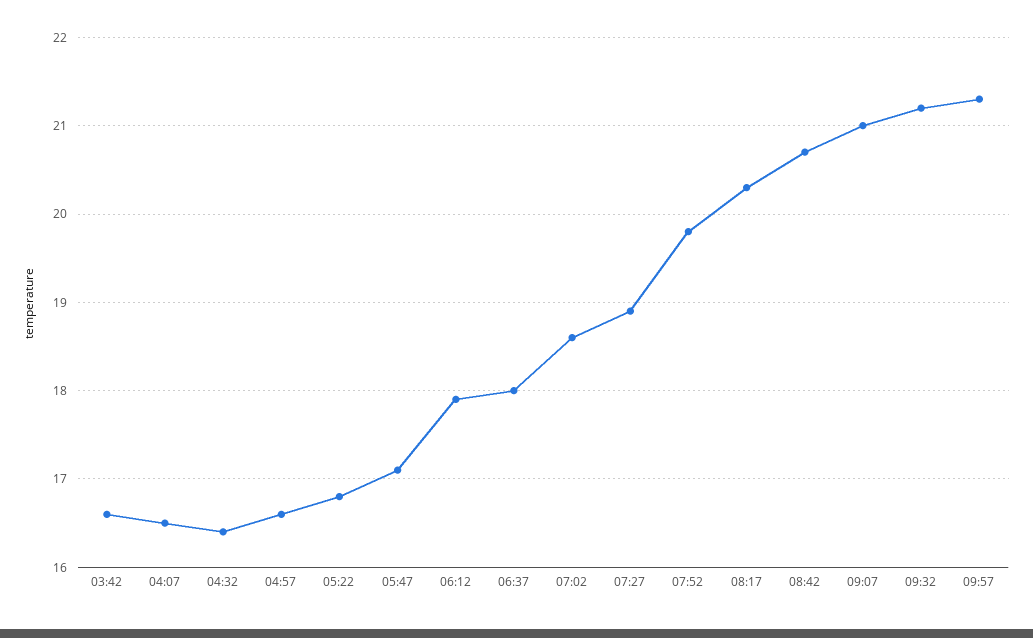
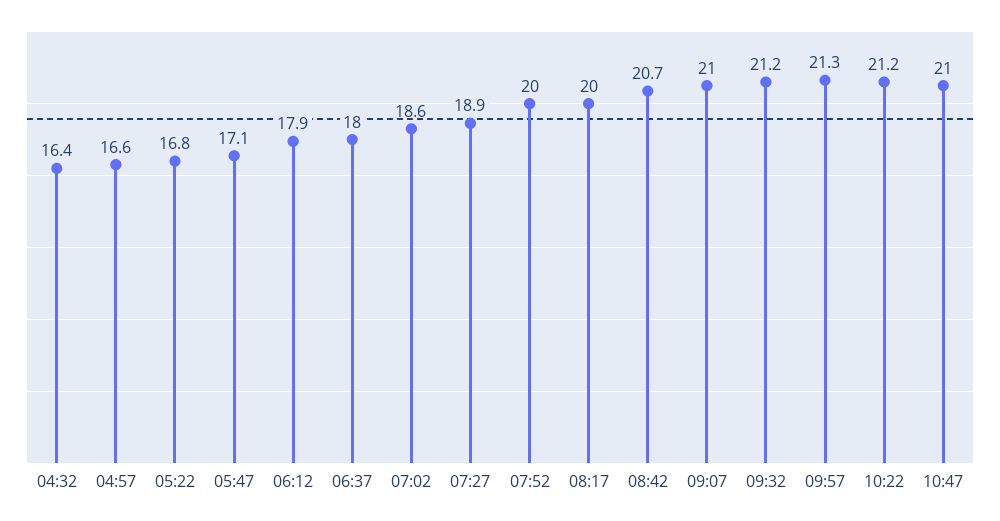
03:42: 16.6 -> none
04:07: 16.5 -> none
07:52: 19.8 -> 20
08:17: 20.3 -> 20
10:22: none -> 21.2
10:47: none -> 21

